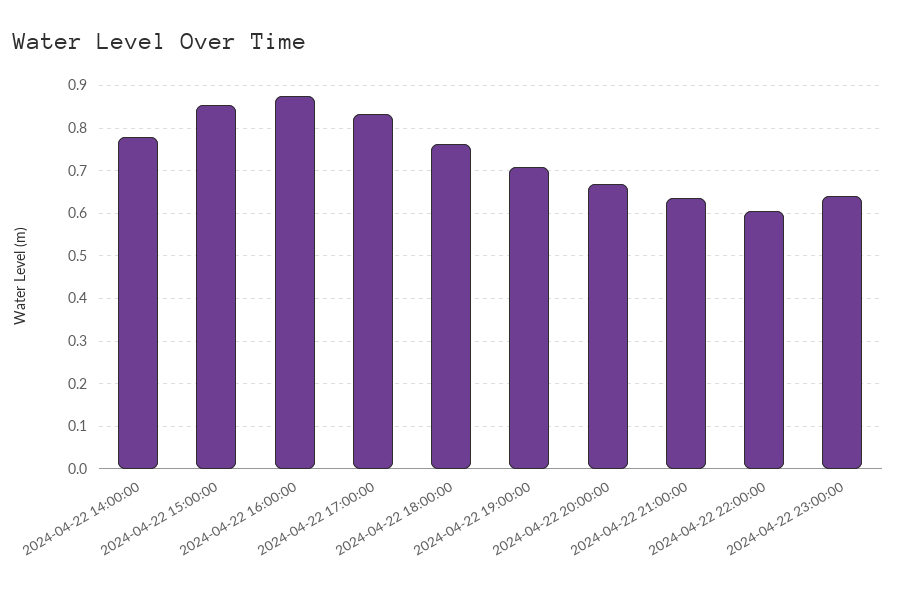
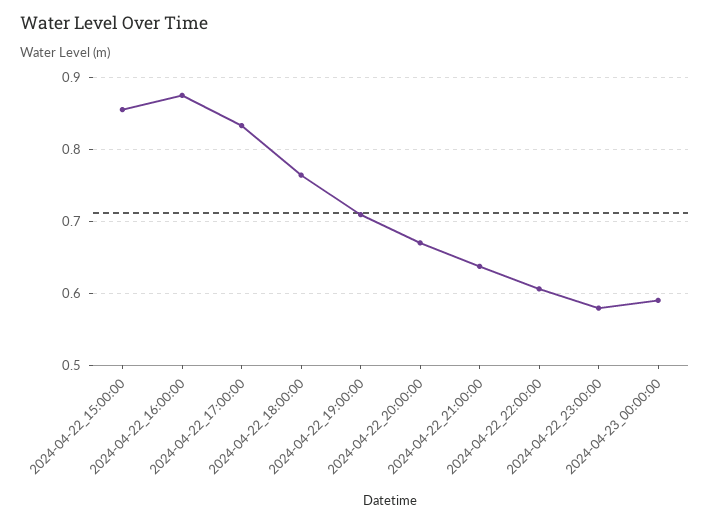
2024-04-22 14:00:00: 0.78 -> none
2024-04-22 23:00:00: 0.64 -> 0.58
2024-04-23_00:00:00: none -> 0.59

